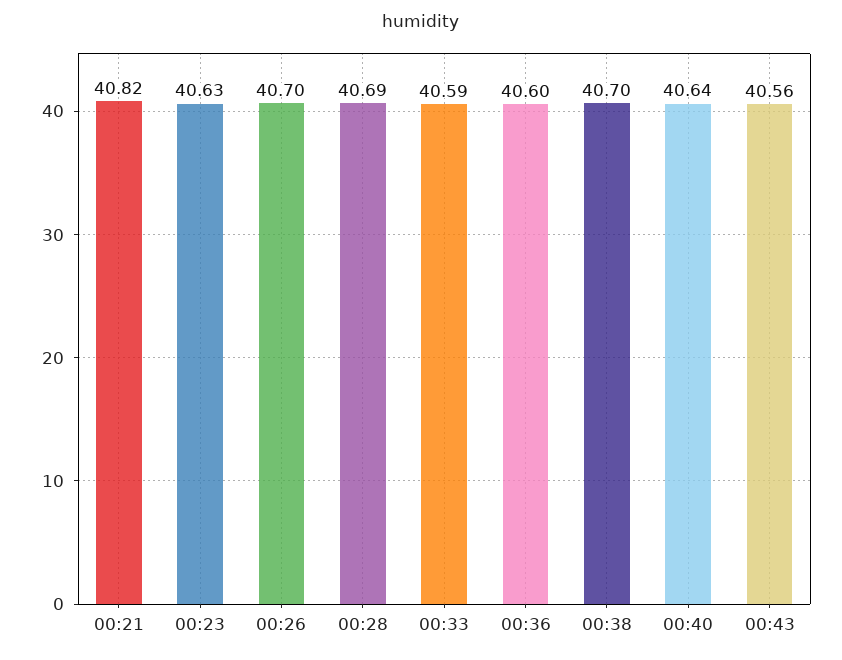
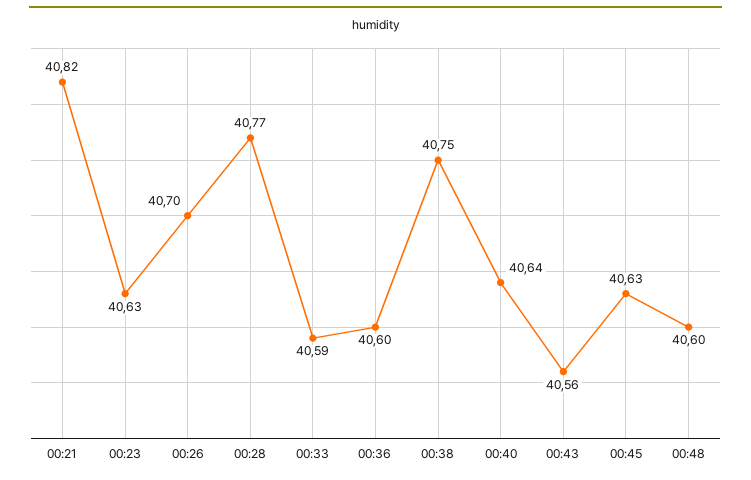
00:28: 40.69 -> 40.77
00:38: 40.7 -> 40.75
00:45: none -> 40.63
00:48: none -> 40.6

